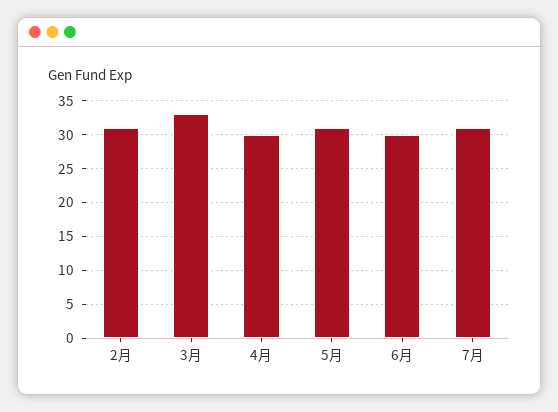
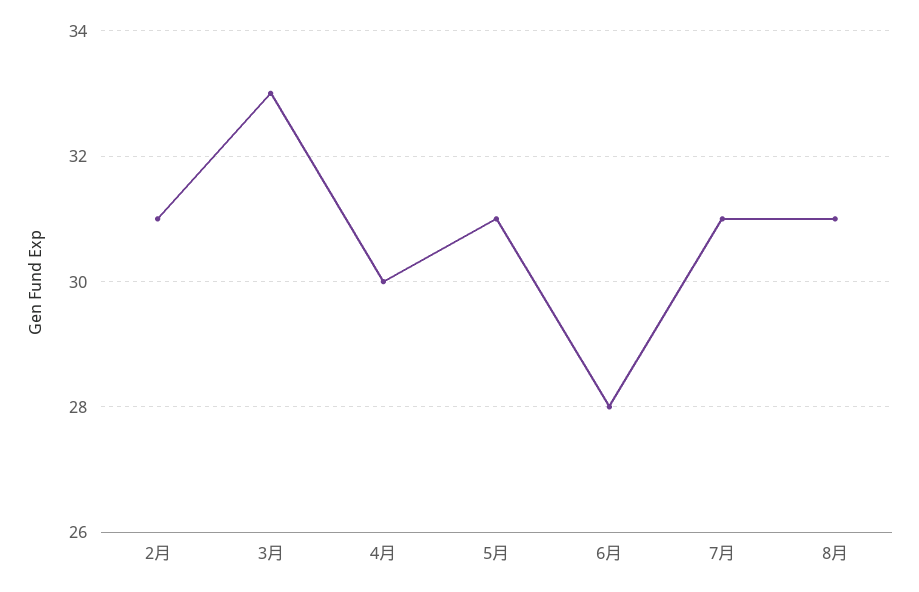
6月: 30 -> 28
8月: none -> 31

